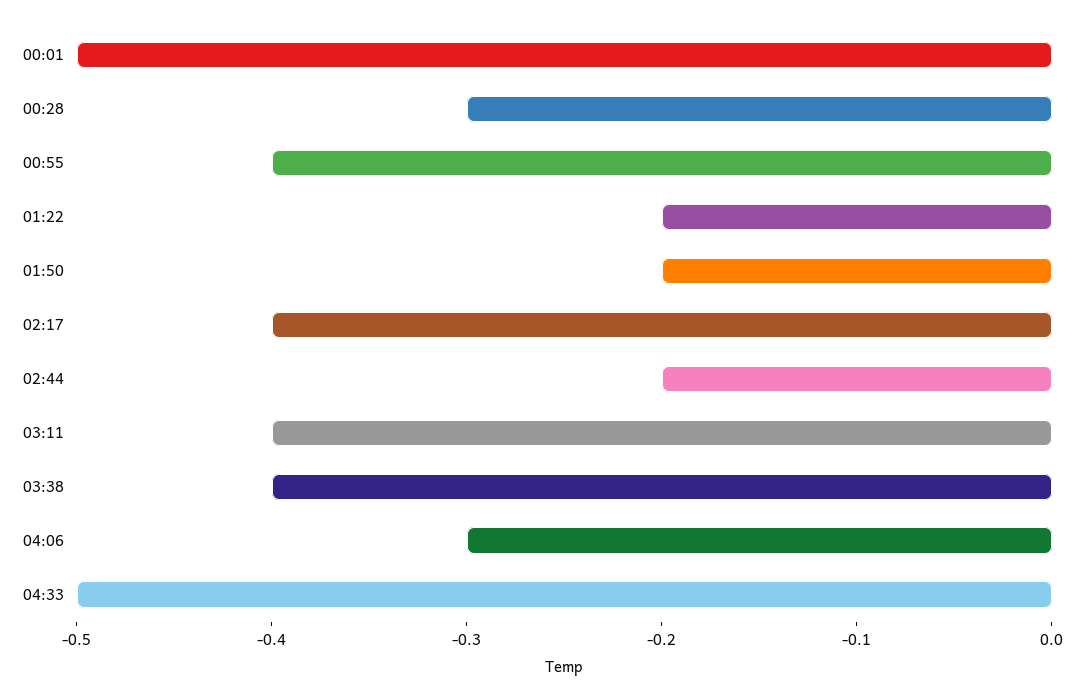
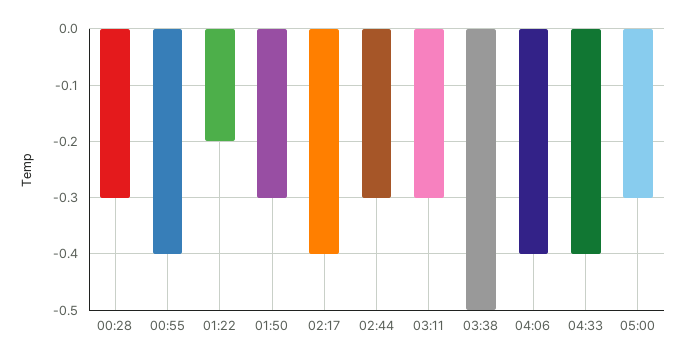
00:01: -0.5 -> none
01:50: -0.2 -> -0.3
02:44: -0.2 -> -0.3
03:11: -0.4 -> -0.3
03:38: -0.4 -> -0.5
04:06: -0.3 -> -0.4
04:33: -0.5 -> -0.4
05:00: none -> -0.3

